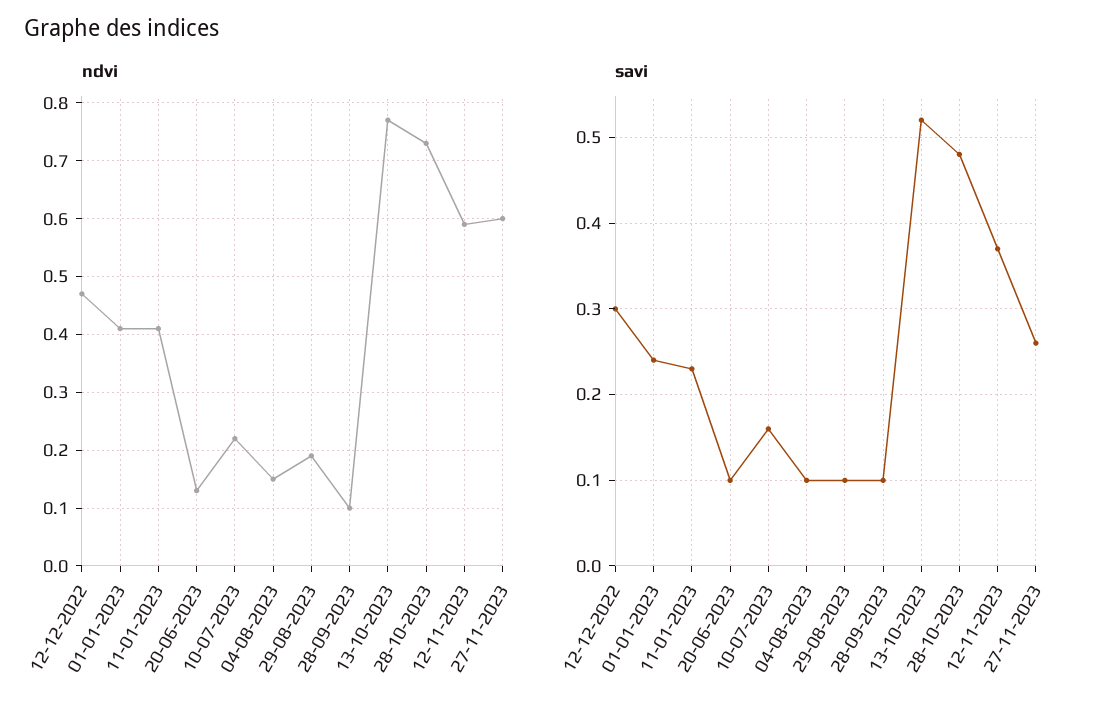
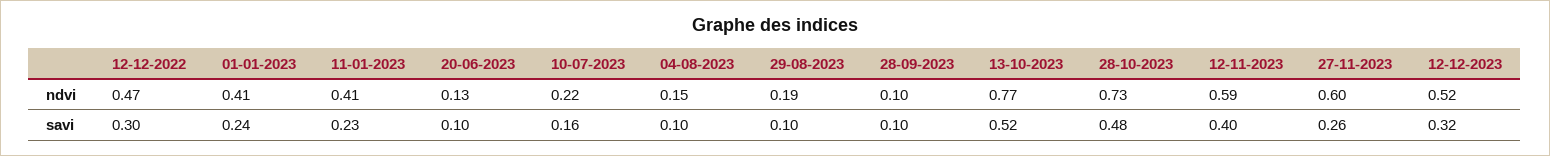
savi, 12-11-2023: 0.37 -> 0.4
ndvi, 12-12-2023: none -> 0.52
savi, 12-12-2023: none -> 0.32

